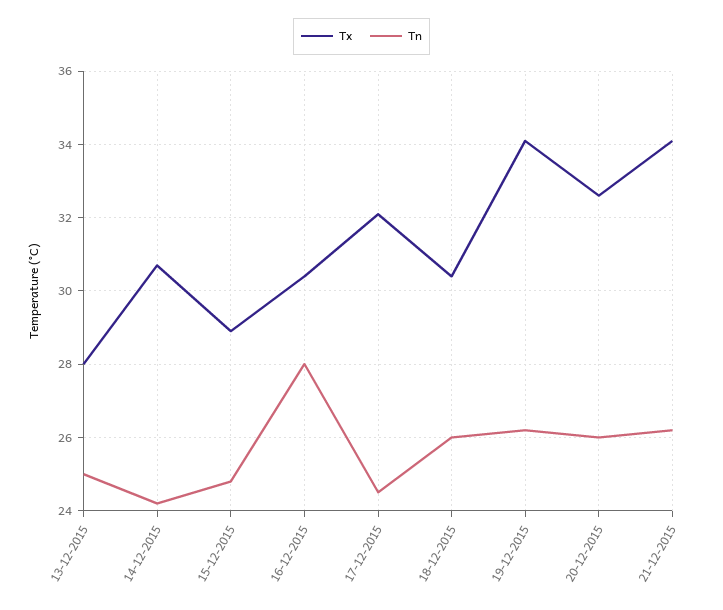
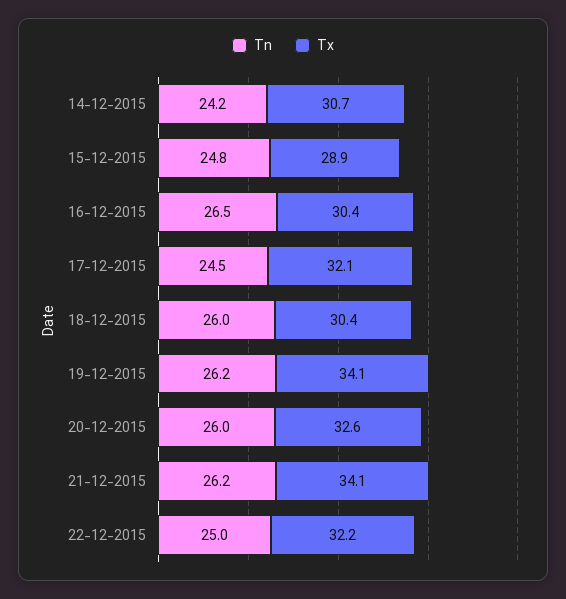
Tx, 13-12-2015: 28 -> none
Tn, 13-12-2015: 25 -> none
Tn, 16-12-2015: 28 -> 26.5
Tn, 22-12-2015: none -> 25
Tx, 22-12-2015: none -> 32.2

